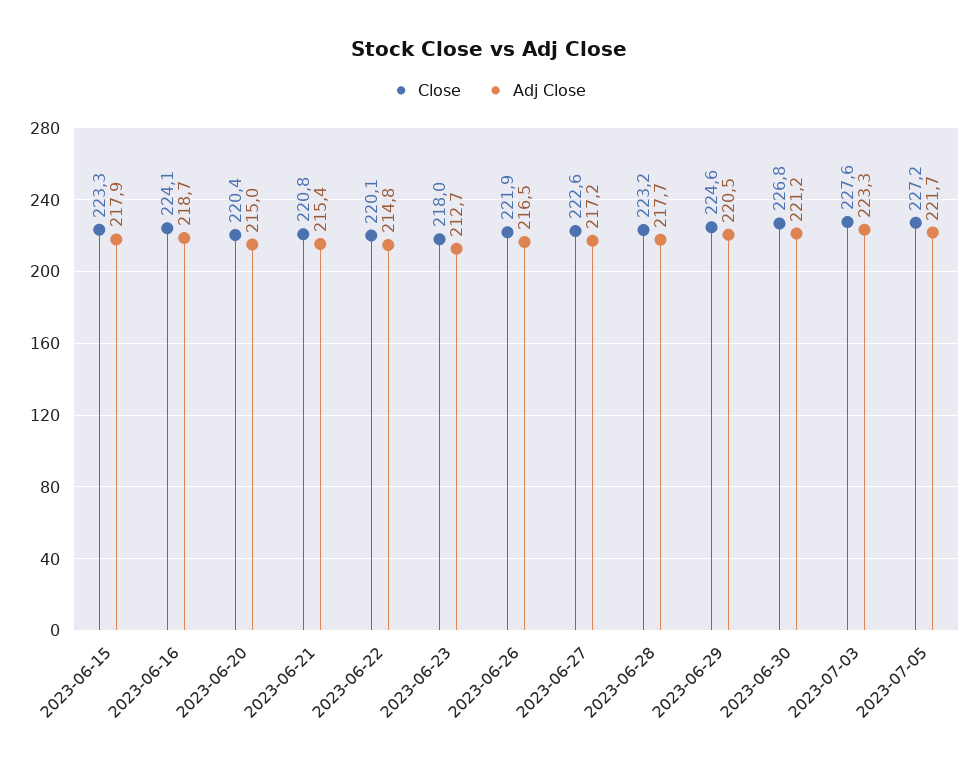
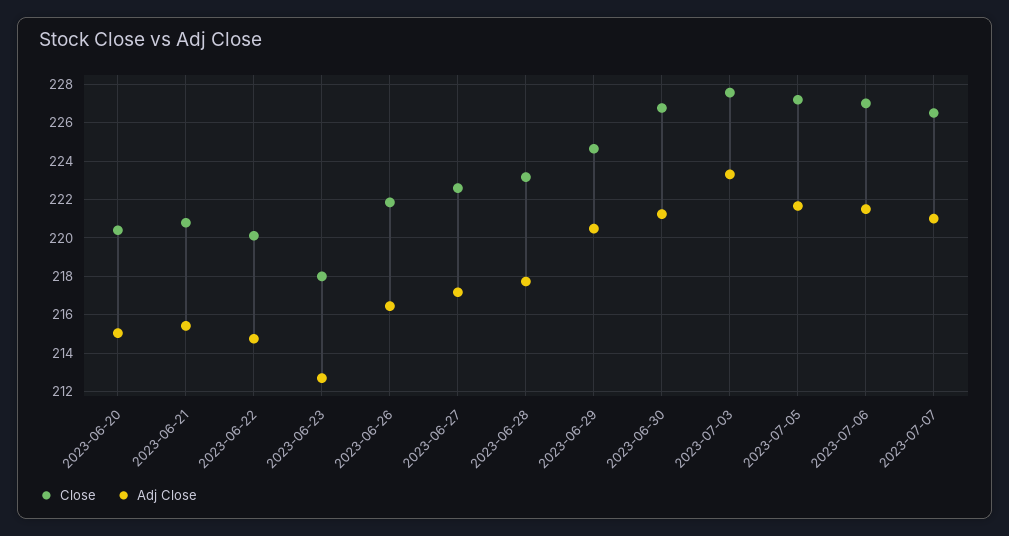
Close, 2023-06-15: 223.3 -> none
Adj Close, 2023-06-15: 217.9 -> none
Close, 2023-06-16: 224.1 -> none
Adj Close, 2023-06-16: 218.7 -> none
Close, 2023-07-06: none -> 227
Adj Close, 2023-07-06: none -> 221.5
Close, 2023-07-07: none -> 226.5
Adj Close, 2023-07-07: none -> 221

